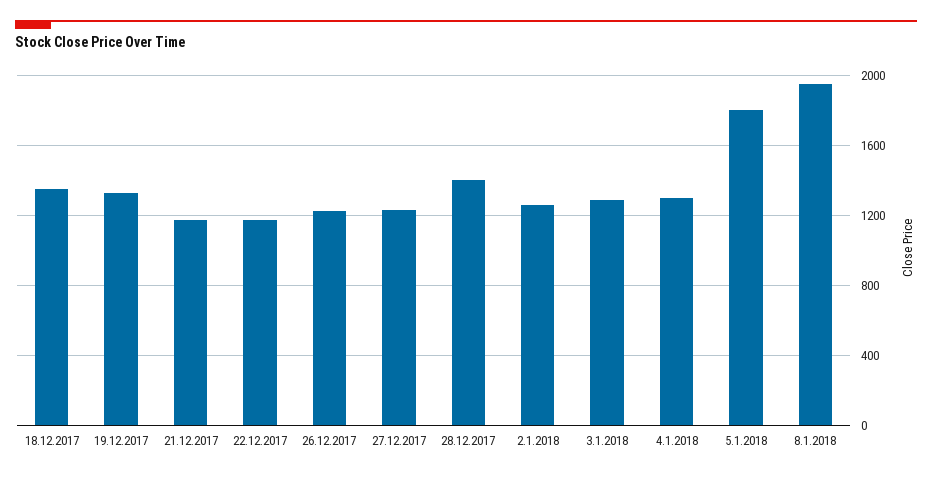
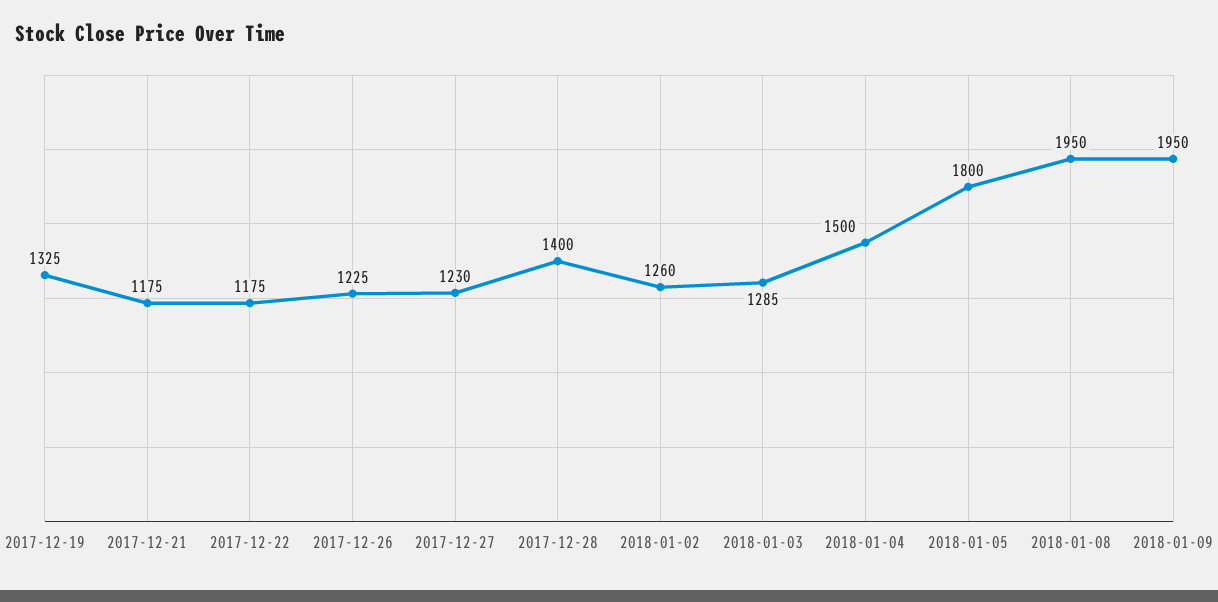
18.12.2017: 1350 -> none
4.1.2018: 1300 -> 1500
2018-01-09: none -> 1950

